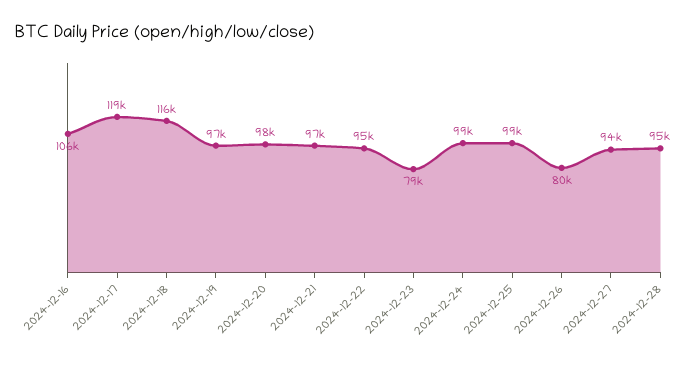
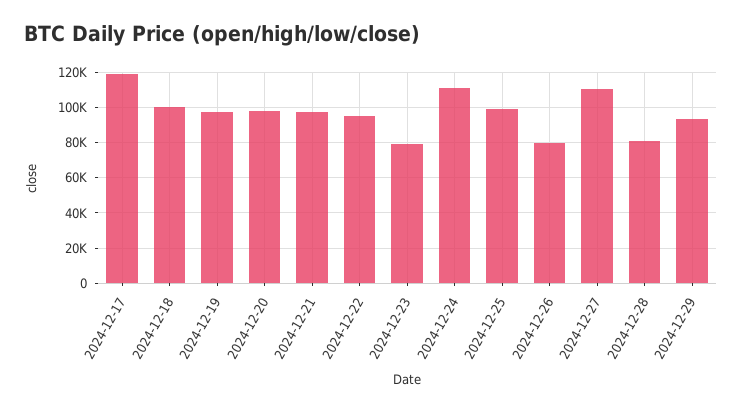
2024-12-16: 106000 -> none
2024-12-18: 116000 -> 100000
2024-12-24: 99000 -> 110000
2024-12-27: 94000 -> 110000
2024-12-28: 95000 -> 80000
2024-12-29: none -> 95000

